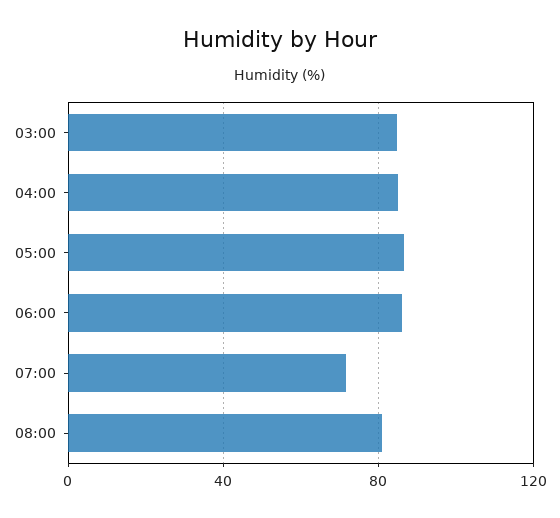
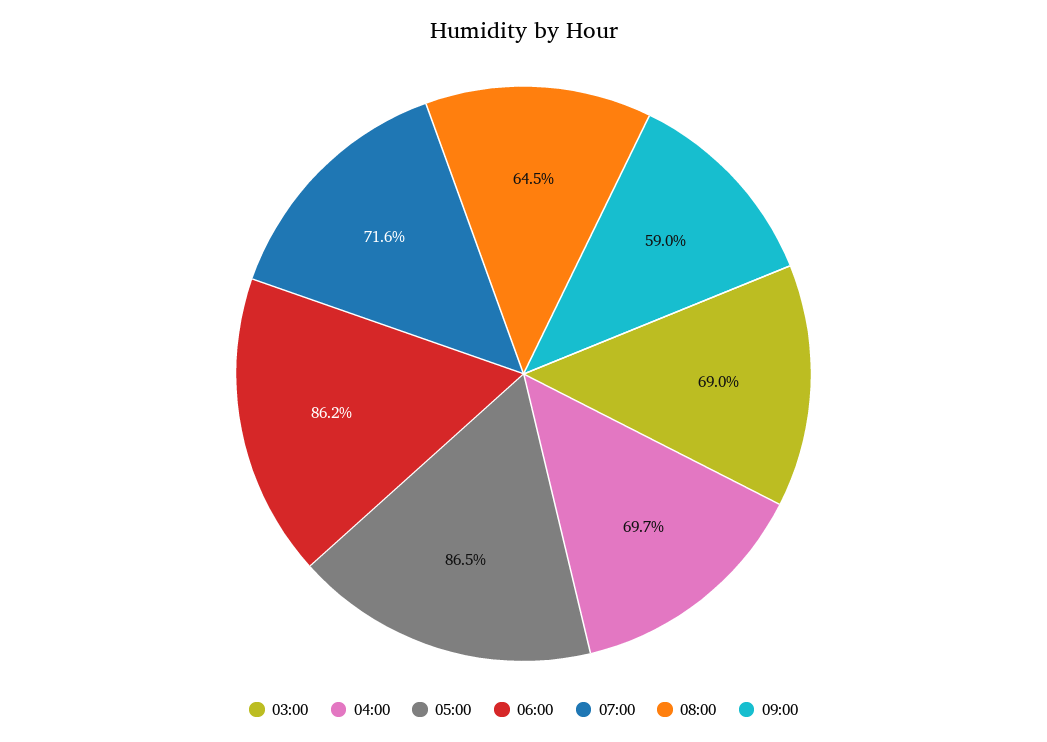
03:00: 85 -> 69
04:00: 85 -> 69.7
08:00: 80 -> 64.5
09:00: none -> 59

